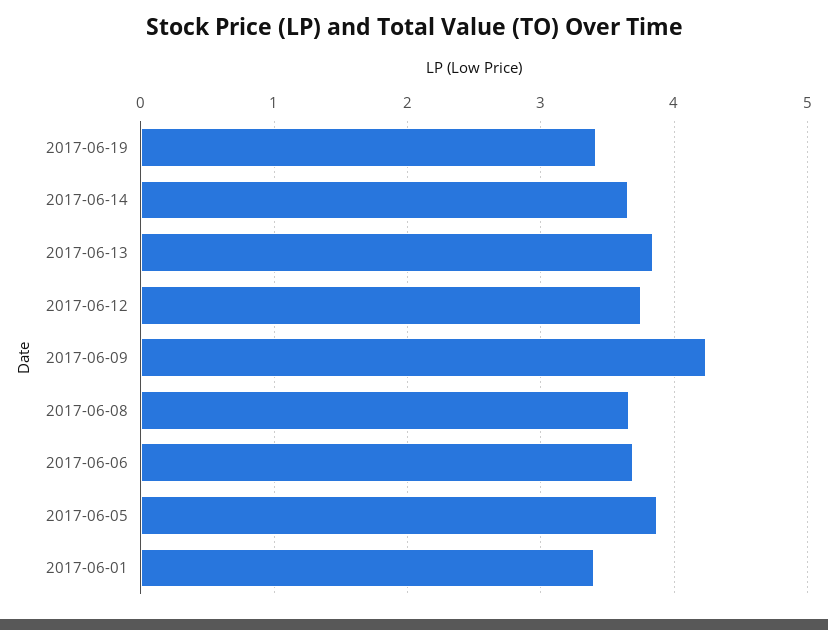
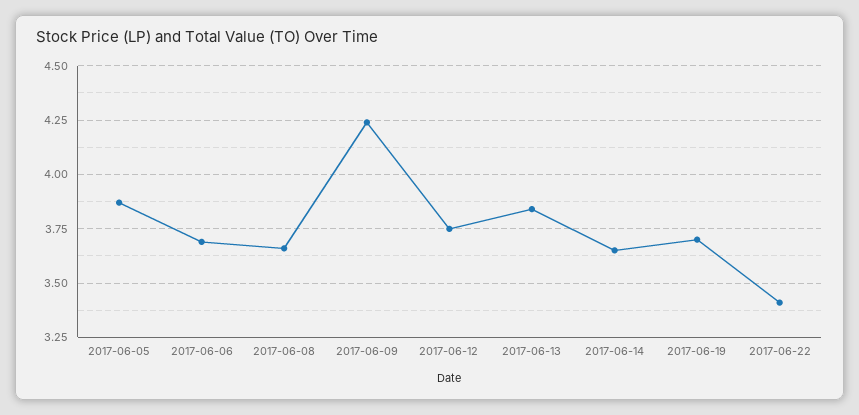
2017-06-19: 3.4 -> 3.7
2017-06-01: 3.4 -> none
2017-06-22: none -> 3.4

